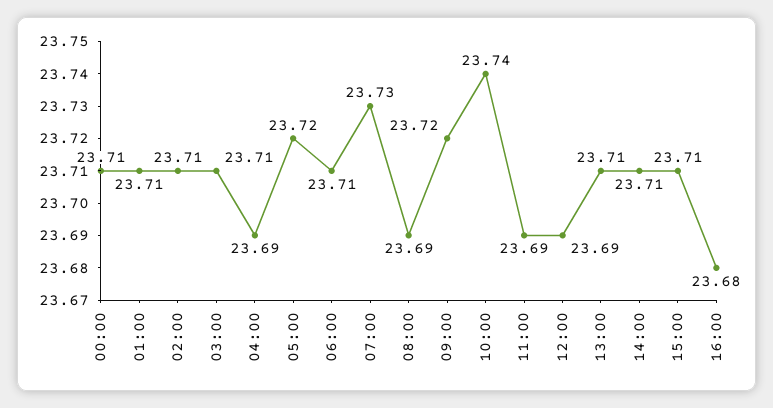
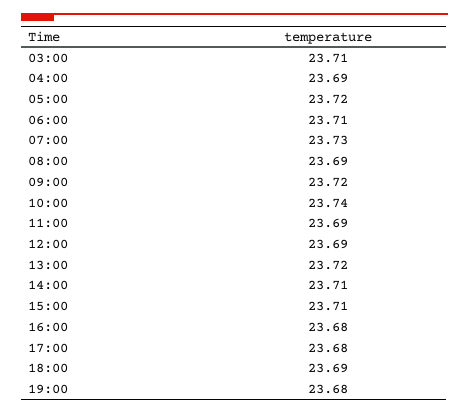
00:00: 23.71 -> none
01:00: 23.71 -> none
02:00: 23.71 -> none
13:00: 23.71 -> 23.72
17:00: none -> 23.68
18:00: none -> 23.69
19:00: none -> 23.68

